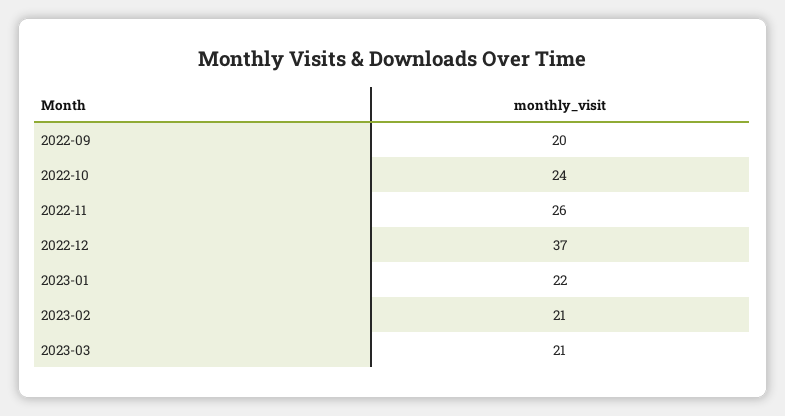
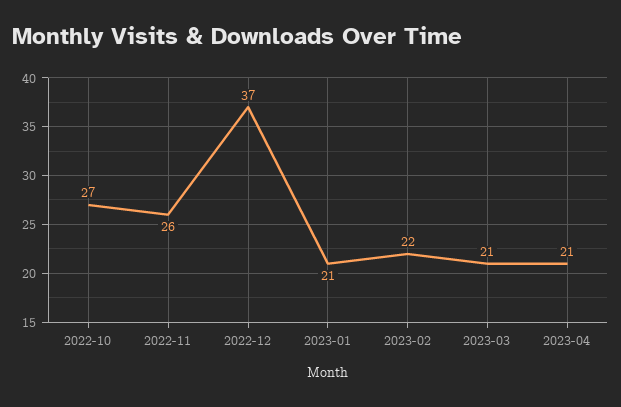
2022-09: 20 -> none
2022-10: 24 -> 27
2023-01: 22 -> 21
2023-02: 21 -> 22
2023-04: none -> 21

